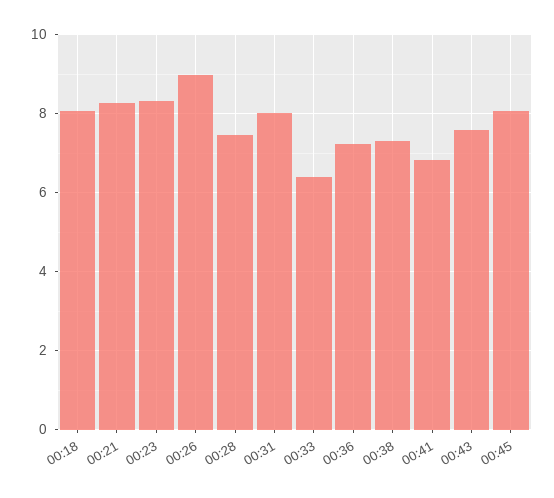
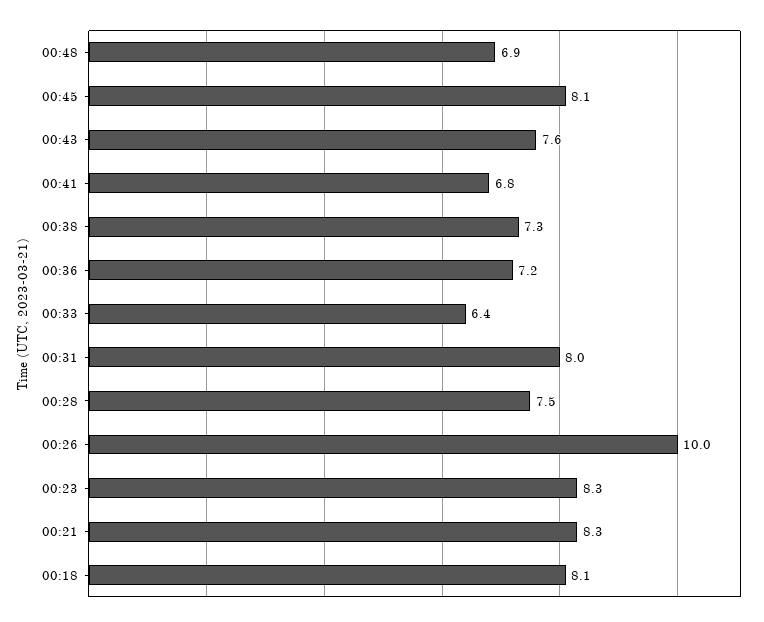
00:26: 9 -> 10
00:48: none -> 6.9

